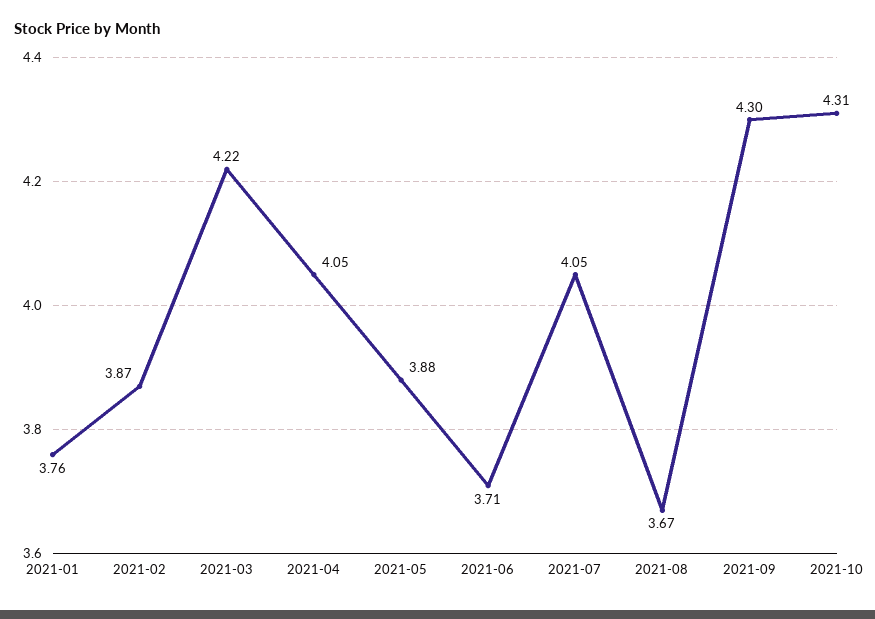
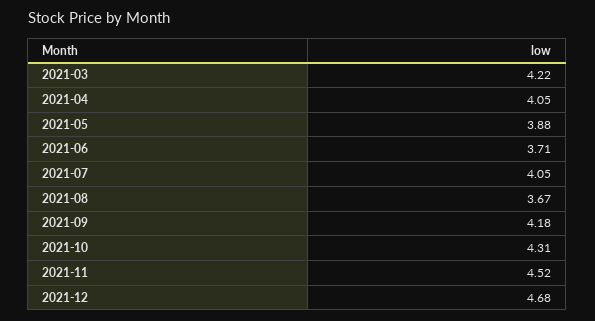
2021-01: 3.76 -> none
2021-02: 3.87 -> none
2021-09: 4.3 -> 4.18
2021-11: none -> 4.52
2021-12: none -> 4.68

